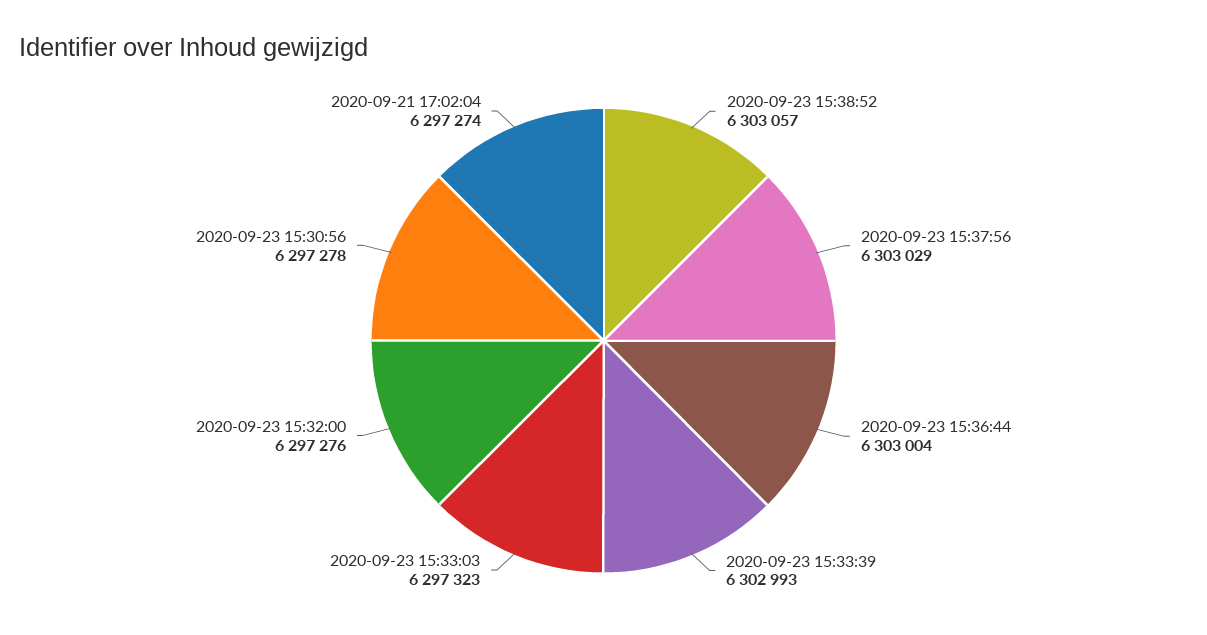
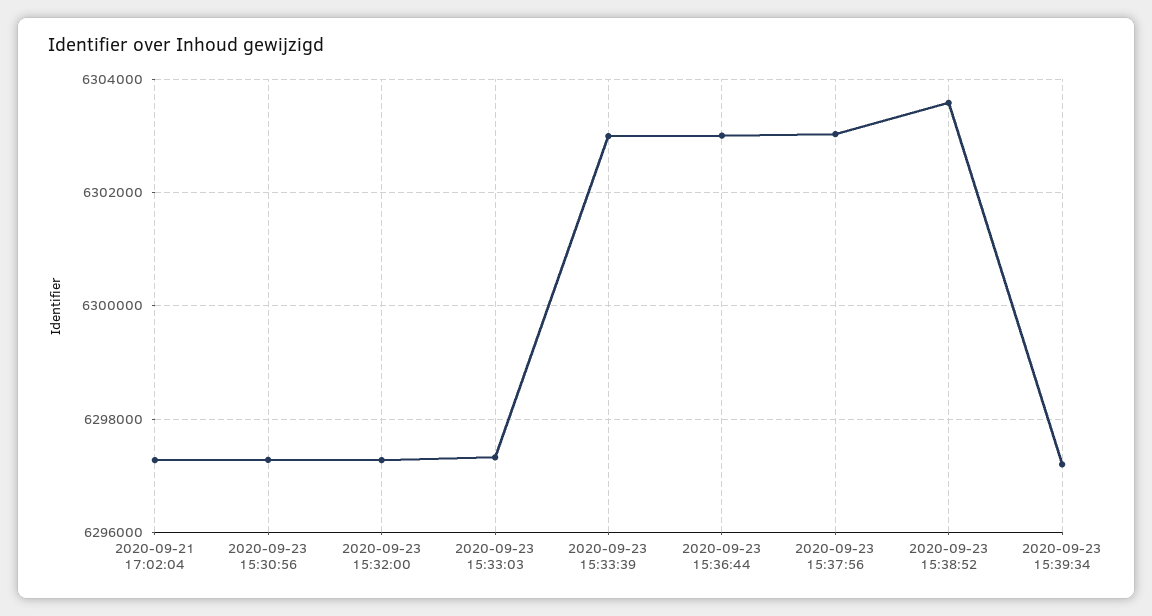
2020-09-23 15:38:52: 6303057 -> 6303600
2020-09-23 15:39:34: none -> 6297200

